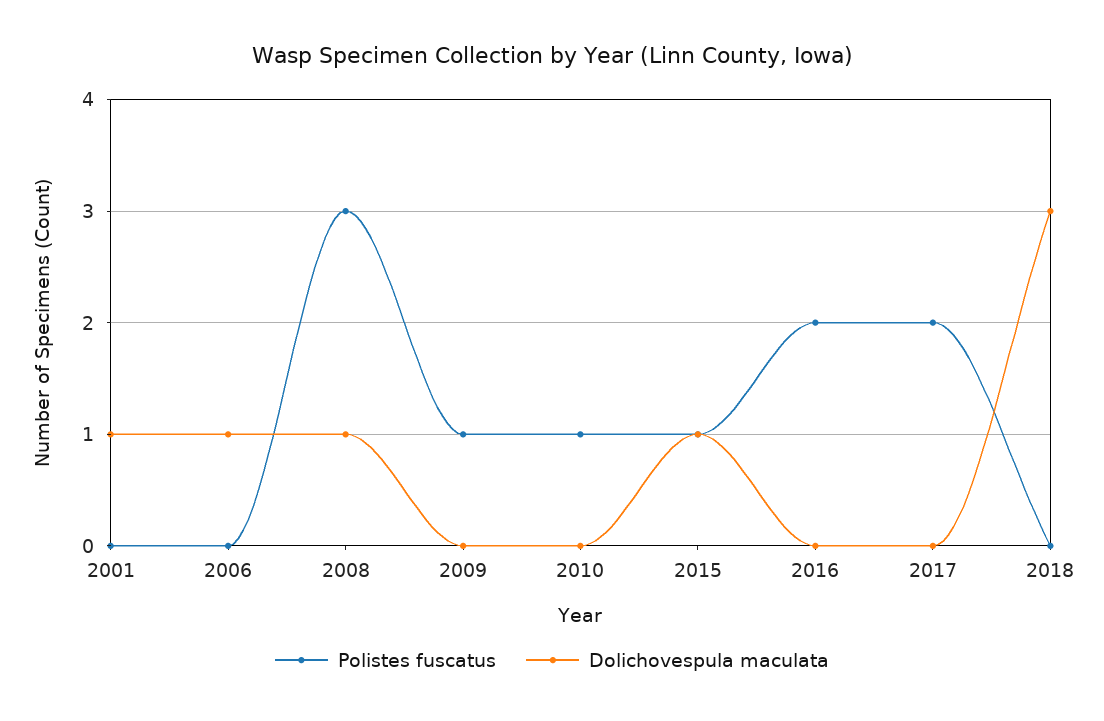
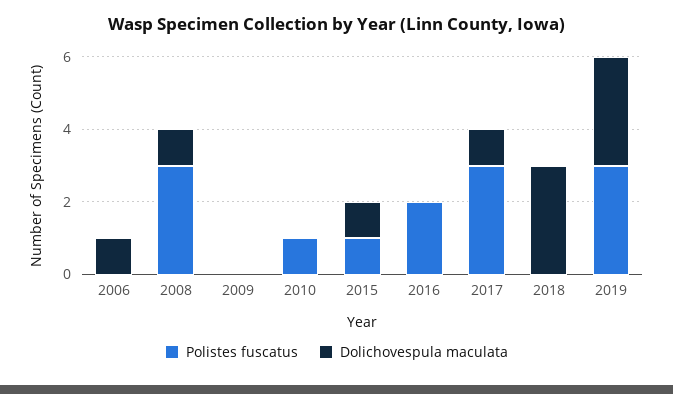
Polistes fuscatus, 2001: 0 -> none
Dolichovespula maculata, 2001: 1 -> none
Polistes fuscatus, 2009: 1 -> 0
Polistes fuscatus, 2017: 2 -> 3
Dolichovespula maculata, 2017: 0 -> 1
Polistes fuscatus, 2019: none -> 3
Dolichovespula maculata, 2019: none -> 3

